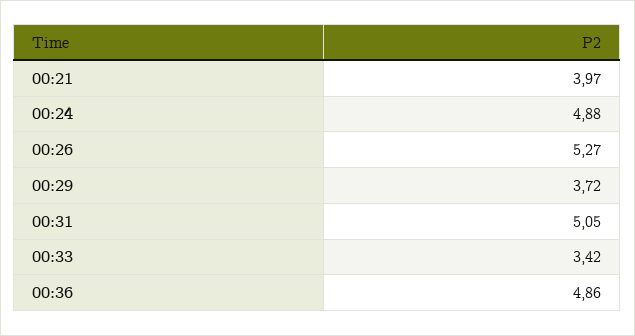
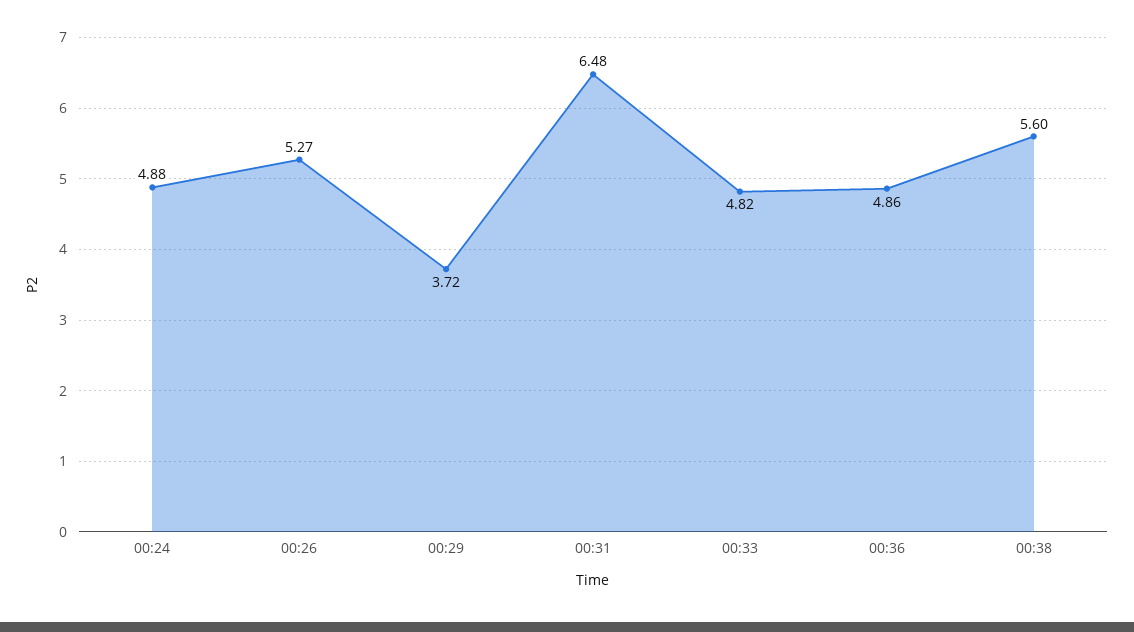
00:21: 3.97 -> none
00:31: 5.05 -> 6.48
00:33: 3.42 -> 4.82
00:38: none -> 5.6

